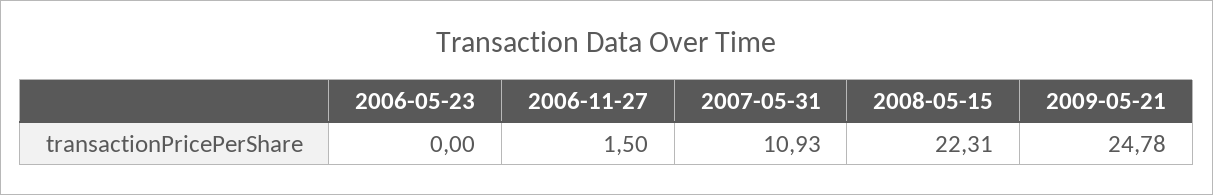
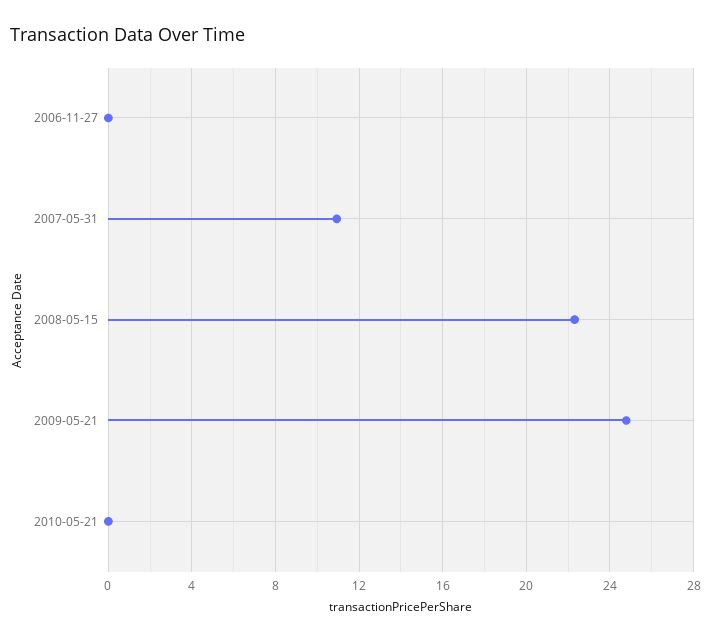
2006-05-23: 0 -> none
2006-11-27: 1.5 -> 0
2010-05-21: none -> 0

